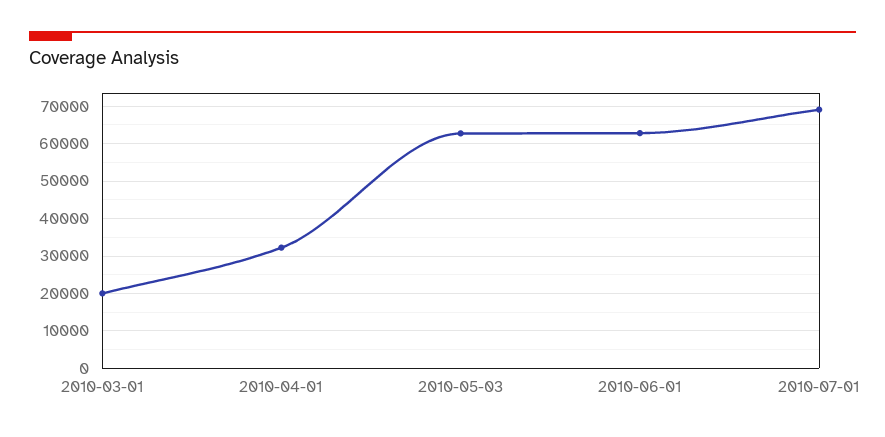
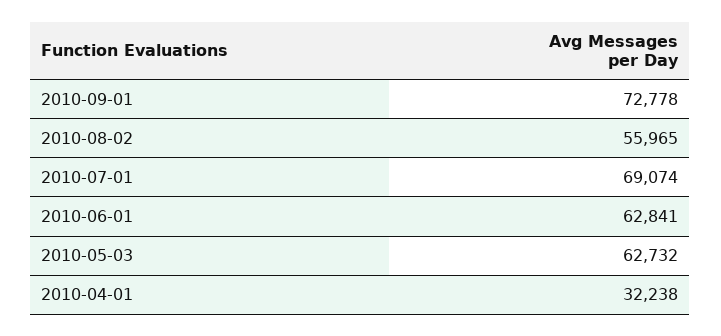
2010-03-01: 20000 -> none
2010-09-01: none -> 72778
2010-08-02: none -> 55965

